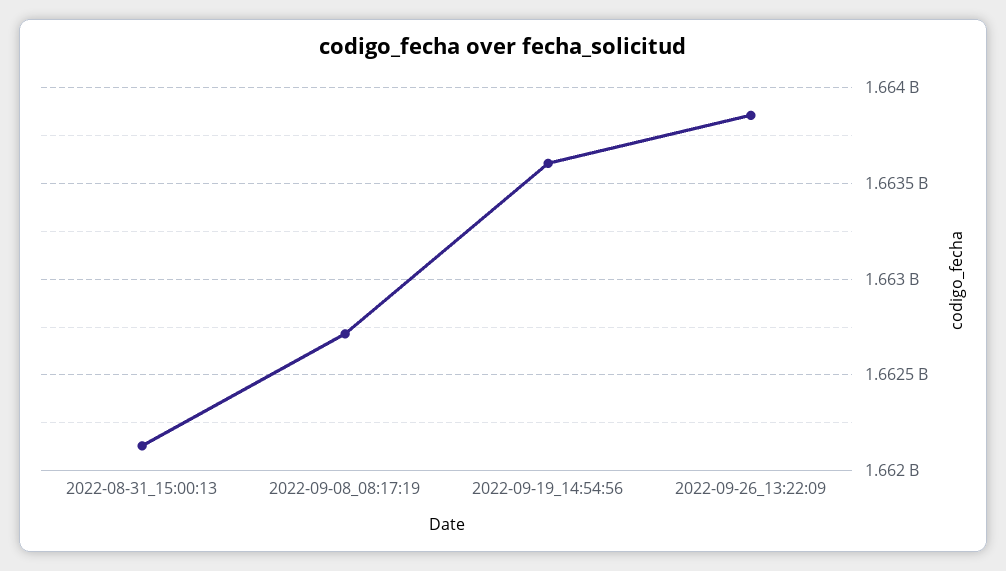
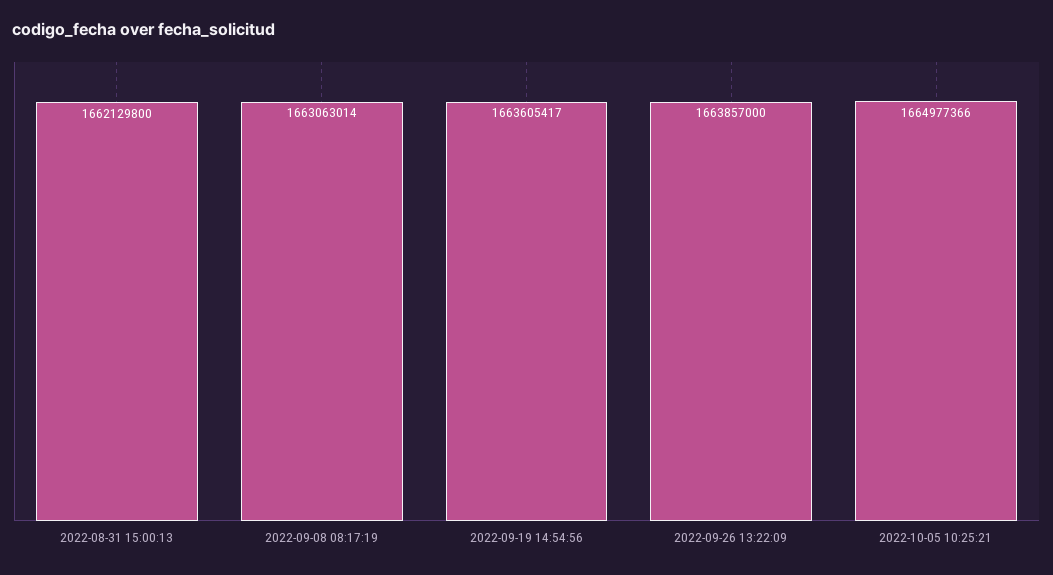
2022-09-08_08:17:19: 1662700000 -> 1663063014
2022-10-05 10:25:21: none -> 1664977366

